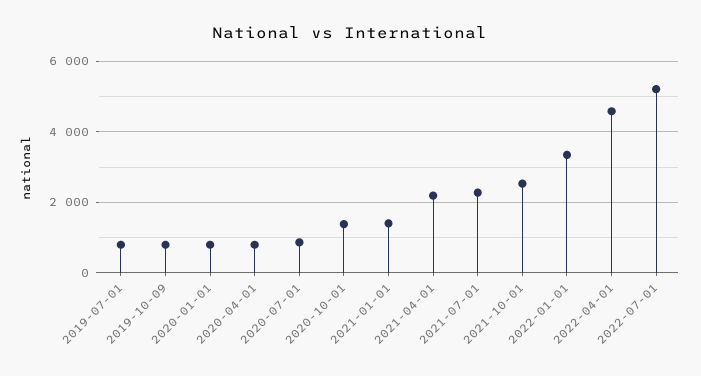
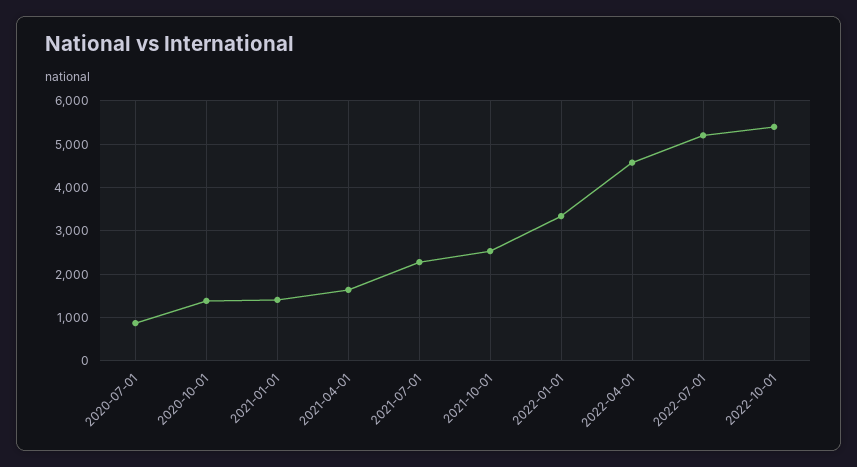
2019-07-01: 800 -> none
2019-10-09: 800 -> none
2020-01-01: 800 -> none
2020-04-01: 800 -> none
2021-04-01: 2200 -> 1600
2022-10-01: none -> 5400

